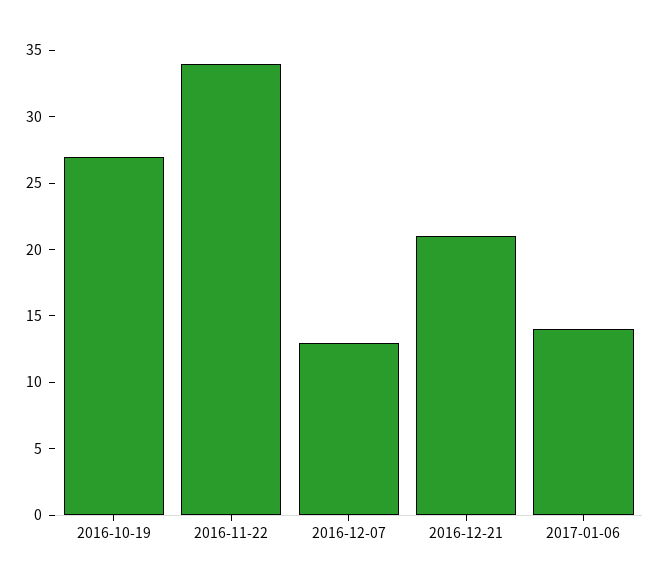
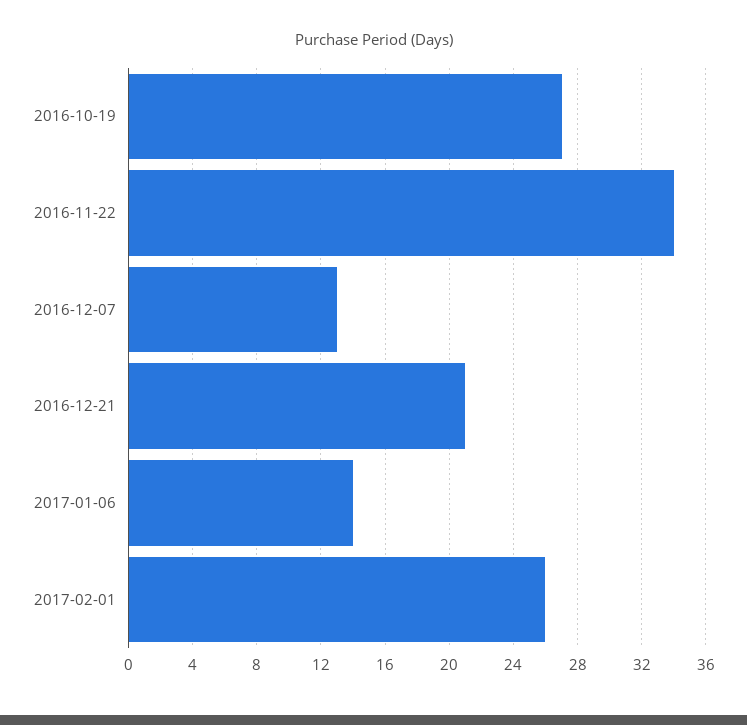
2017-02-01: none -> 26

